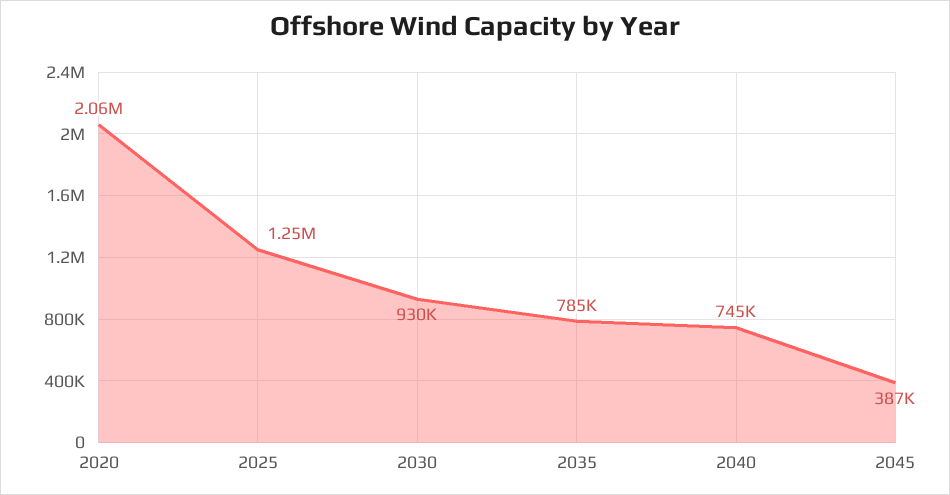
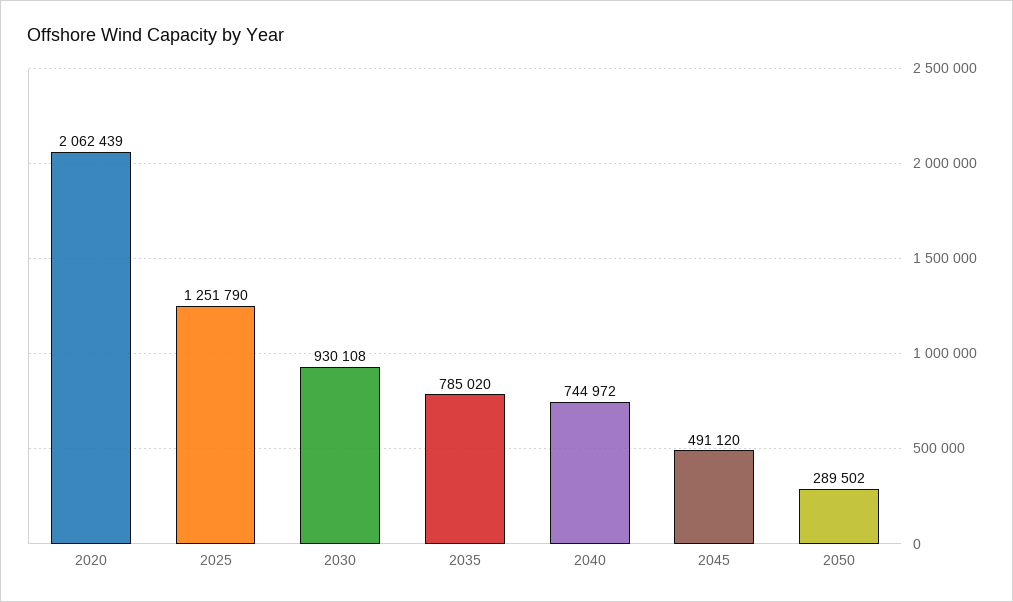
2045: 387000 -> 491120
2050: none -> 289502

